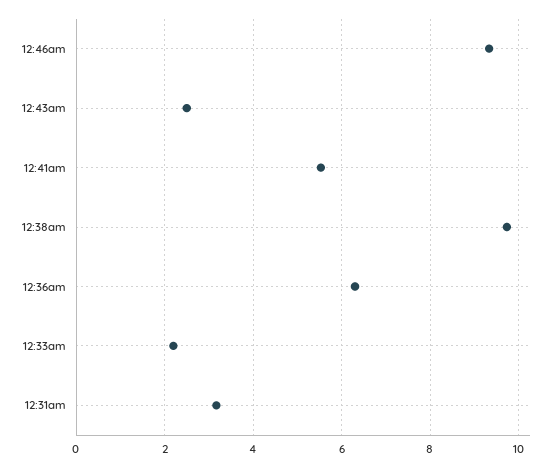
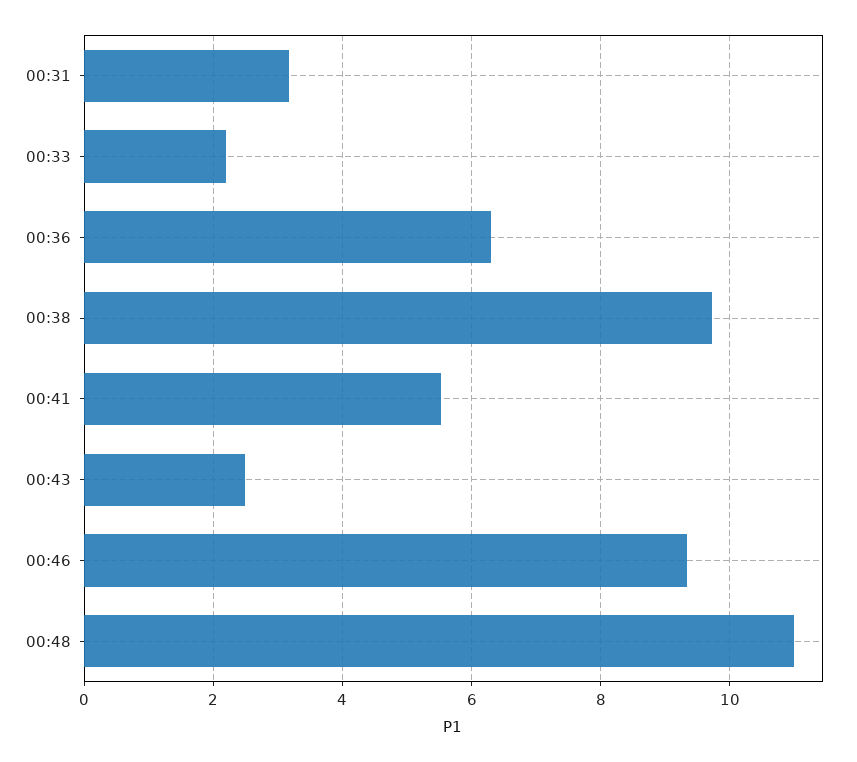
00:48: none -> 11

